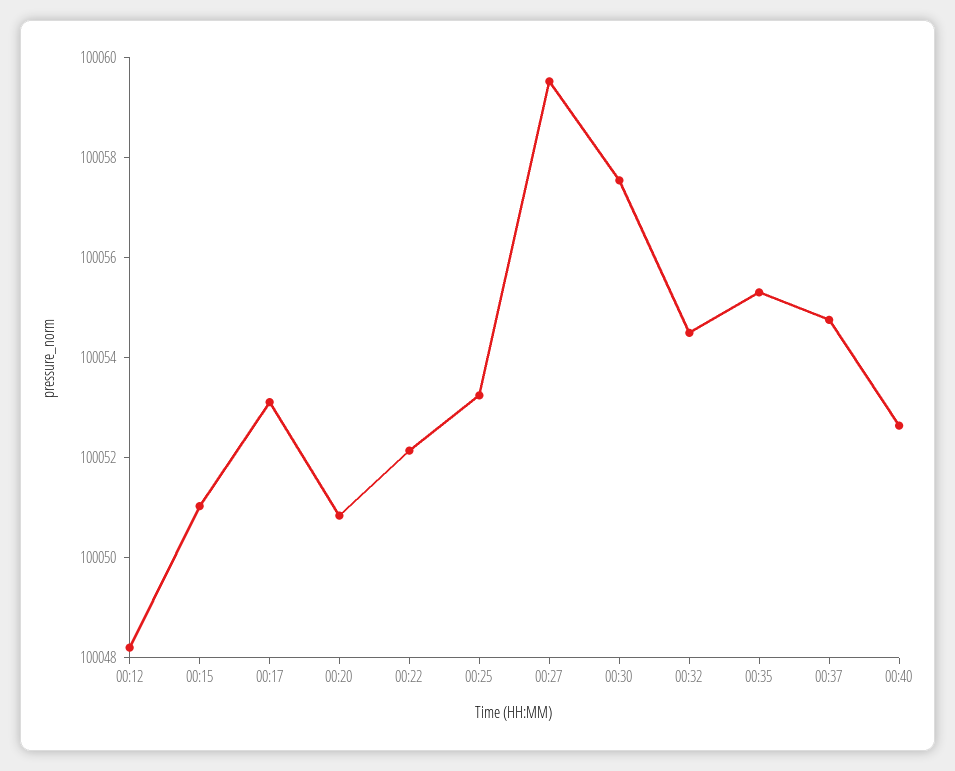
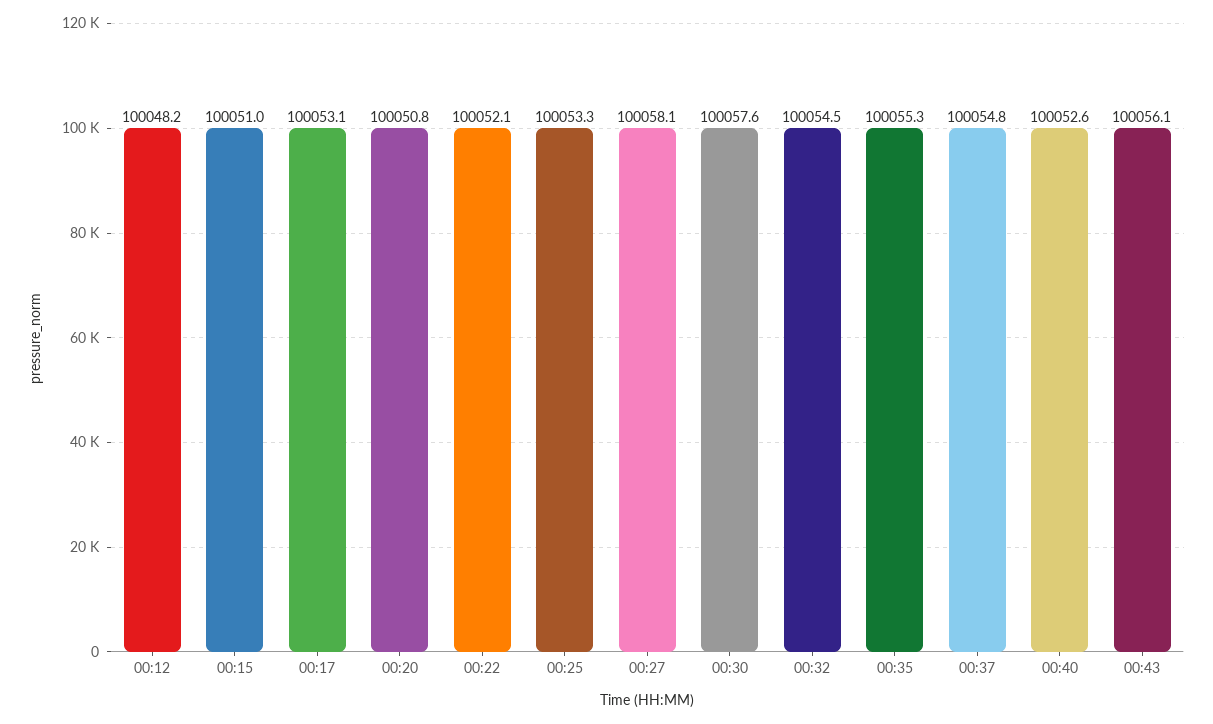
00:27: 100059.5 -> 100058.1
00:43: none -> 100056.1

